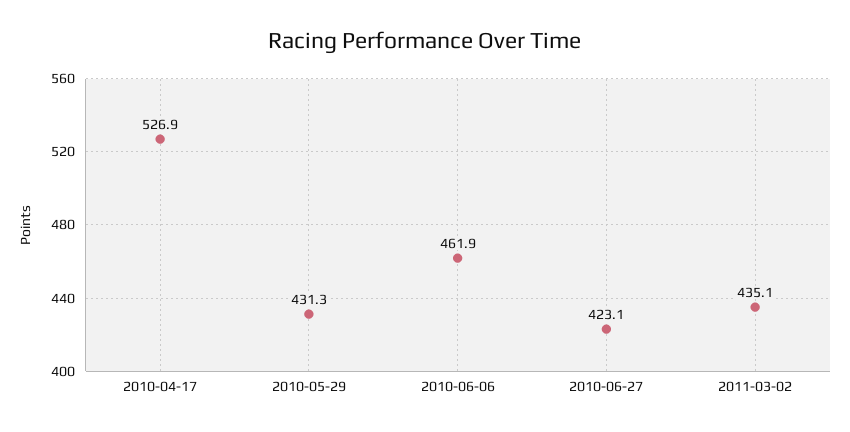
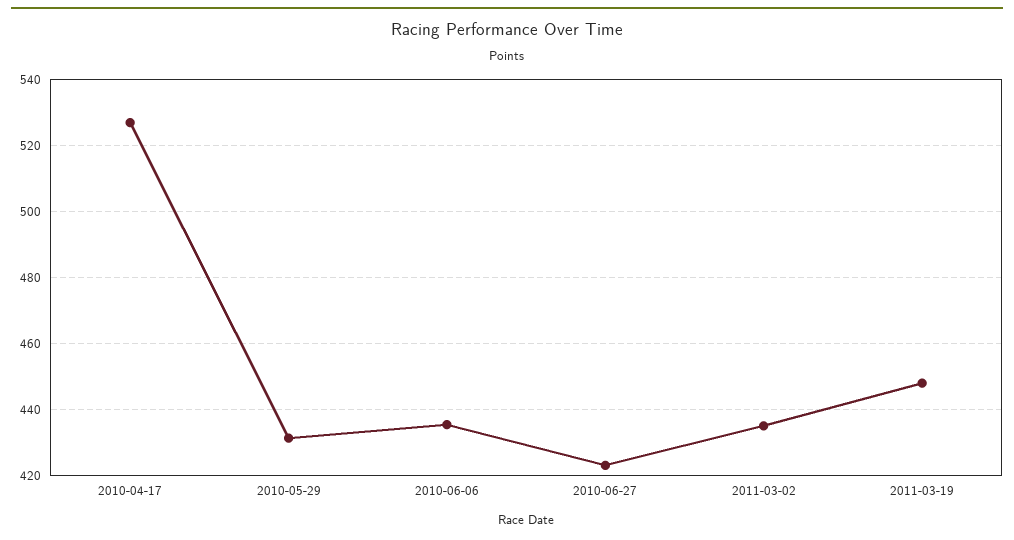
2010-06-06: 461.9 -> 436
2011-03-19: none -> 448

